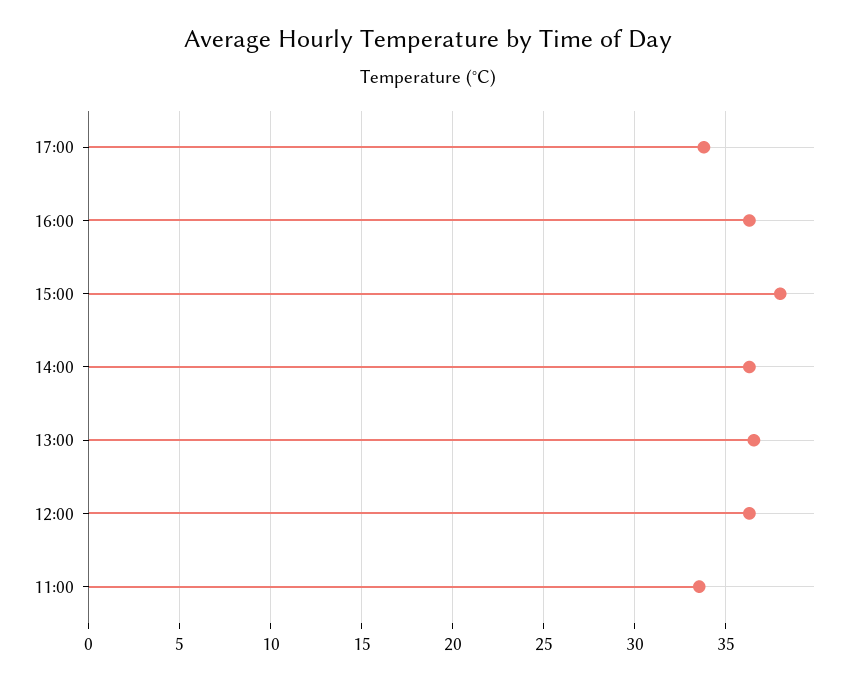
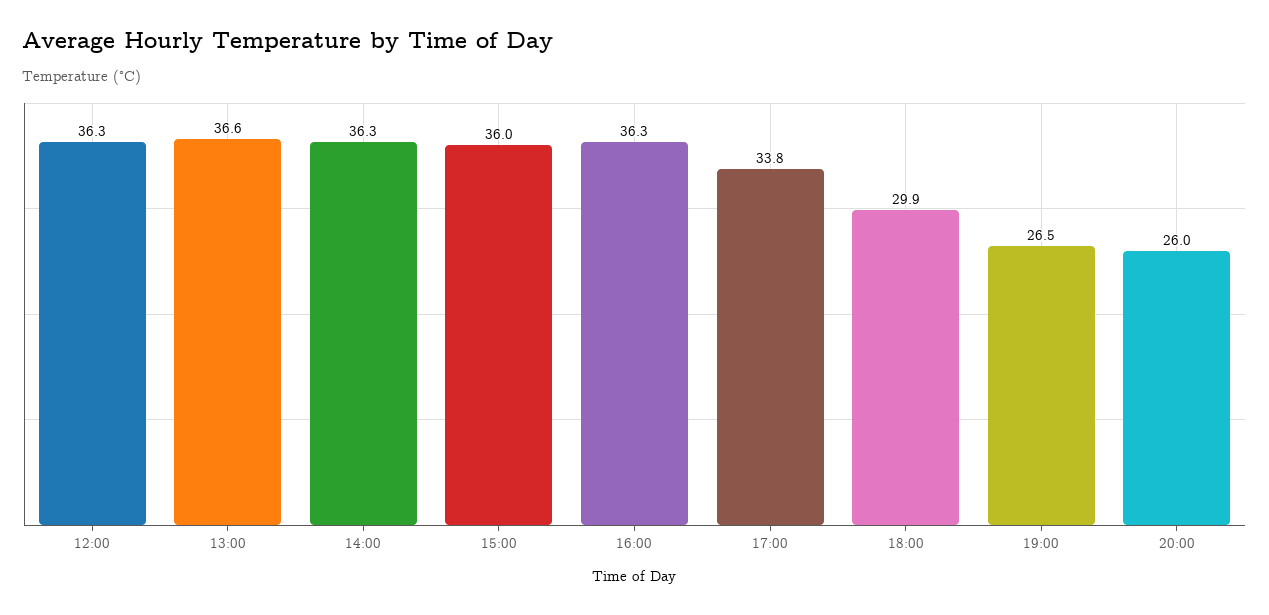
15:00: 38 -> 36
11:00: 33.5 -> none
18:00: none -> 29.9
19:00: none -> 26.5
20:00: none -> 26

